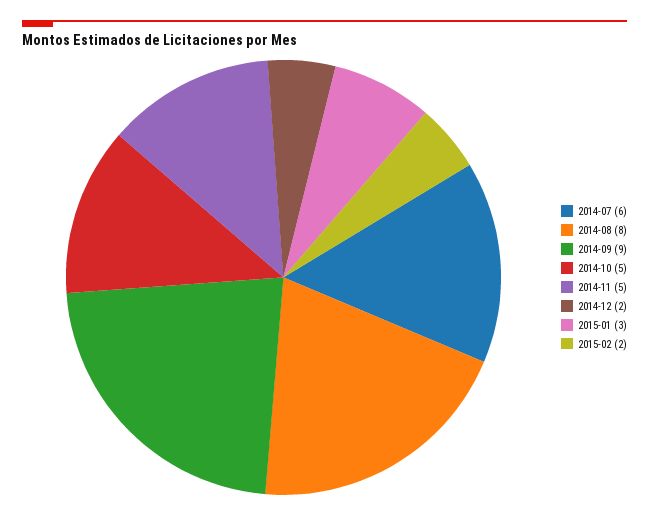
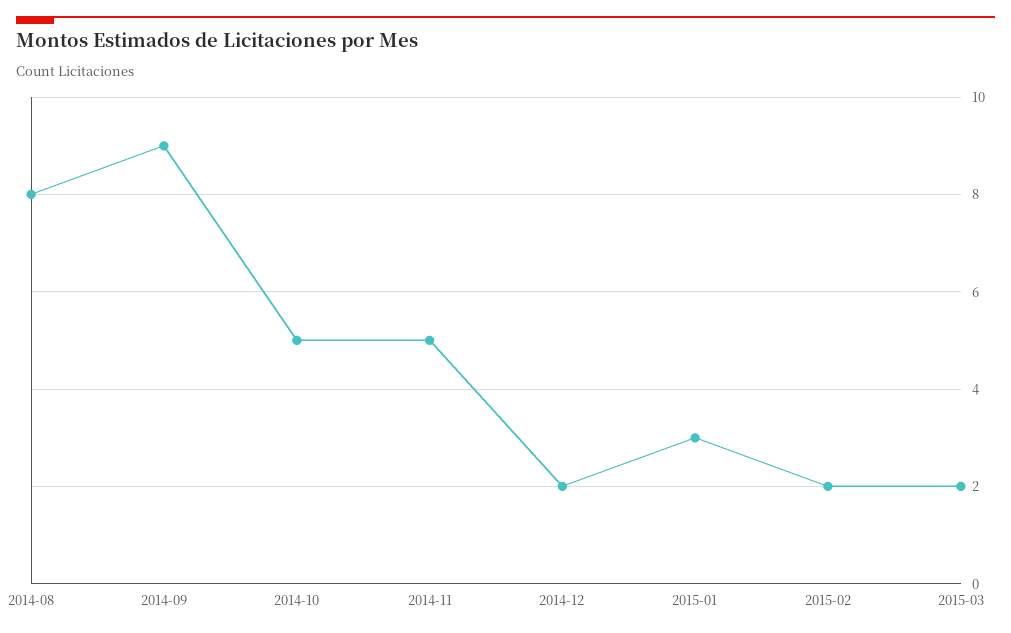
2014-07: 6 -> none
2015-03: none -> 2

